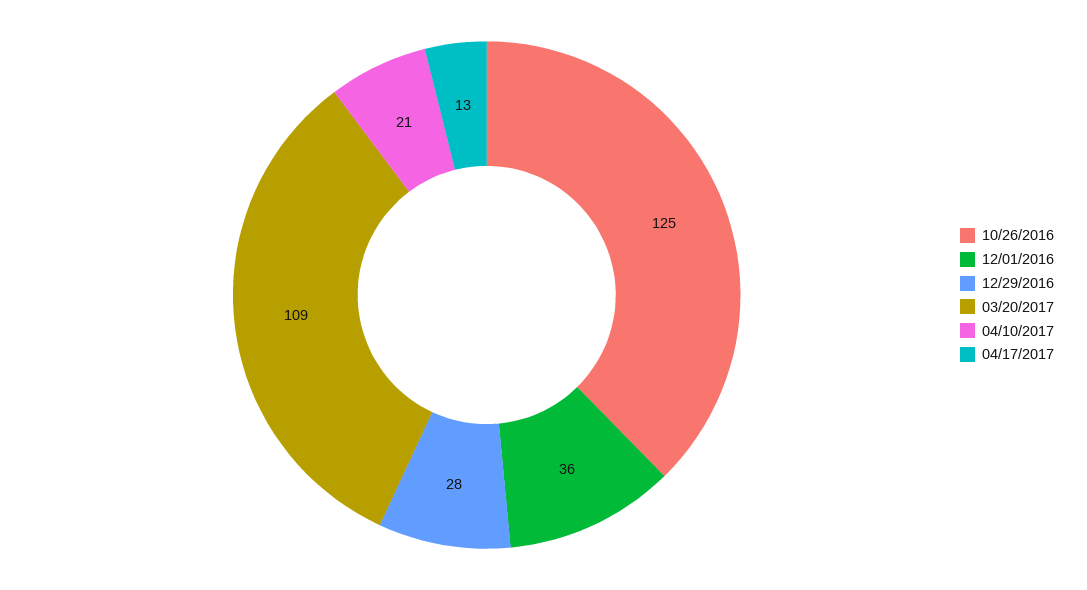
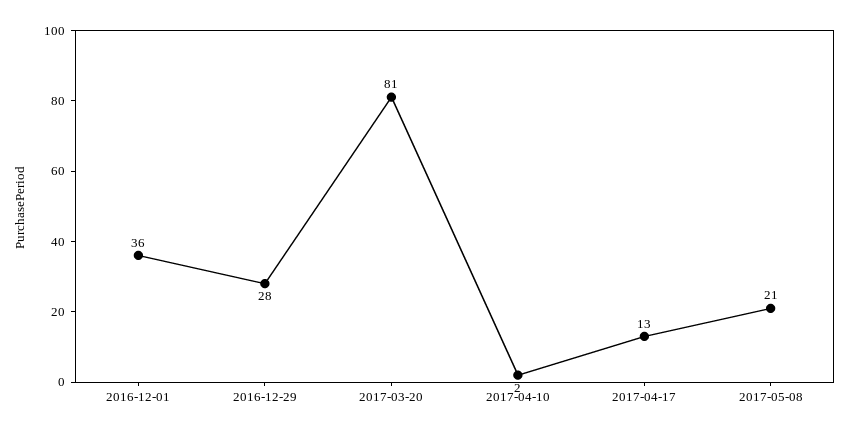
10/26/2016: 125 -> none
03/20/2017: 109 -> 81
04/10/2017: 21 -> 2
2017-05-08: none -> 21

